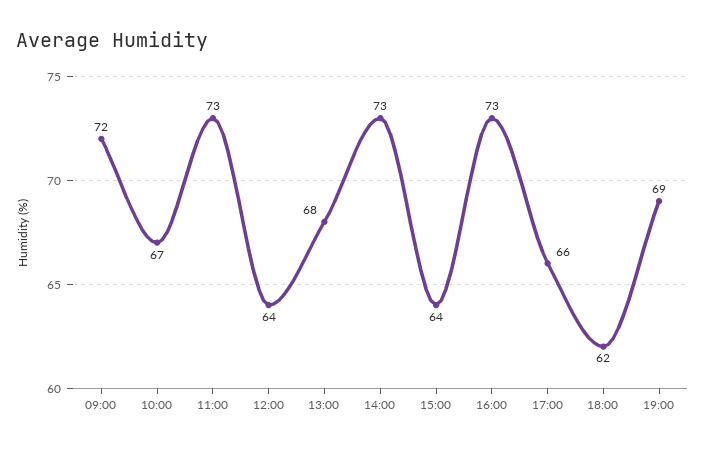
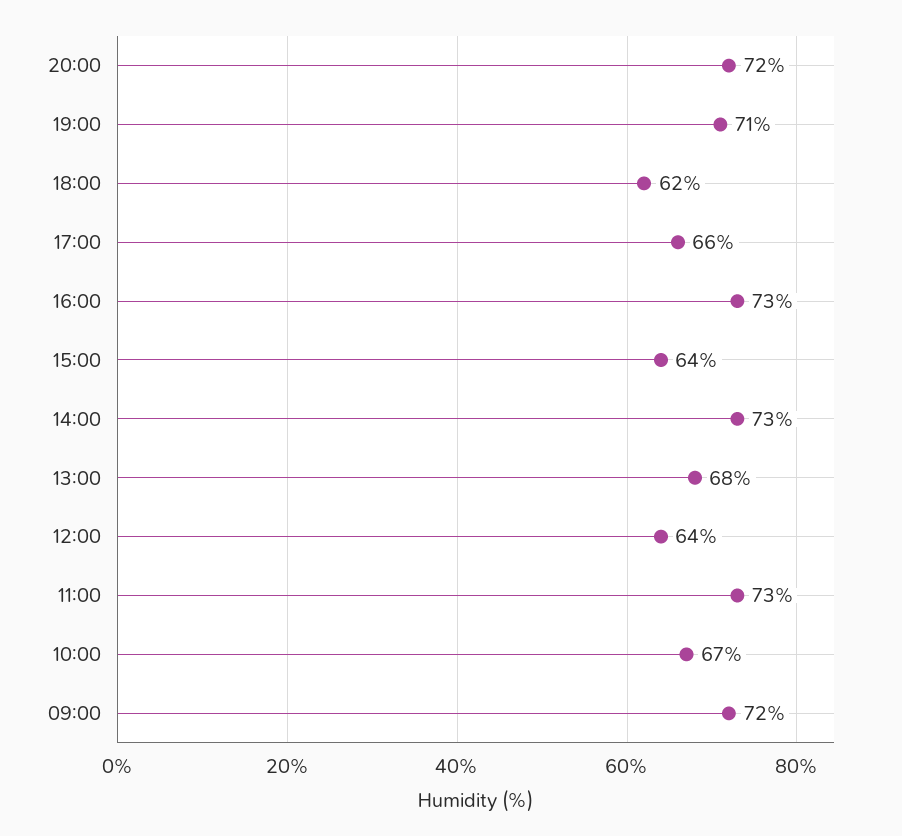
19:00: 69 -> 71
20:00: none -> 72

